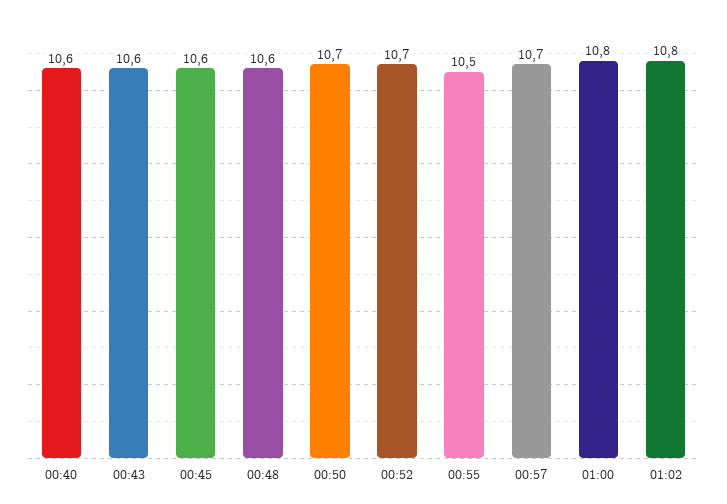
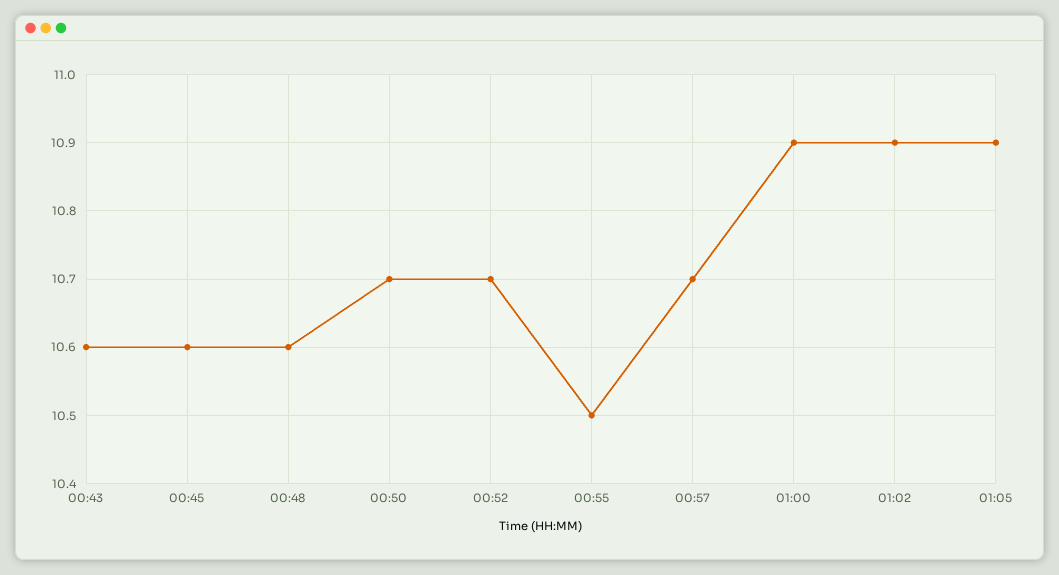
00:40: 10.6 -> none
01:00: 10.8 -> 10.9
01:02: 10.8 -> 10.9
01:05: none -> 10.9

